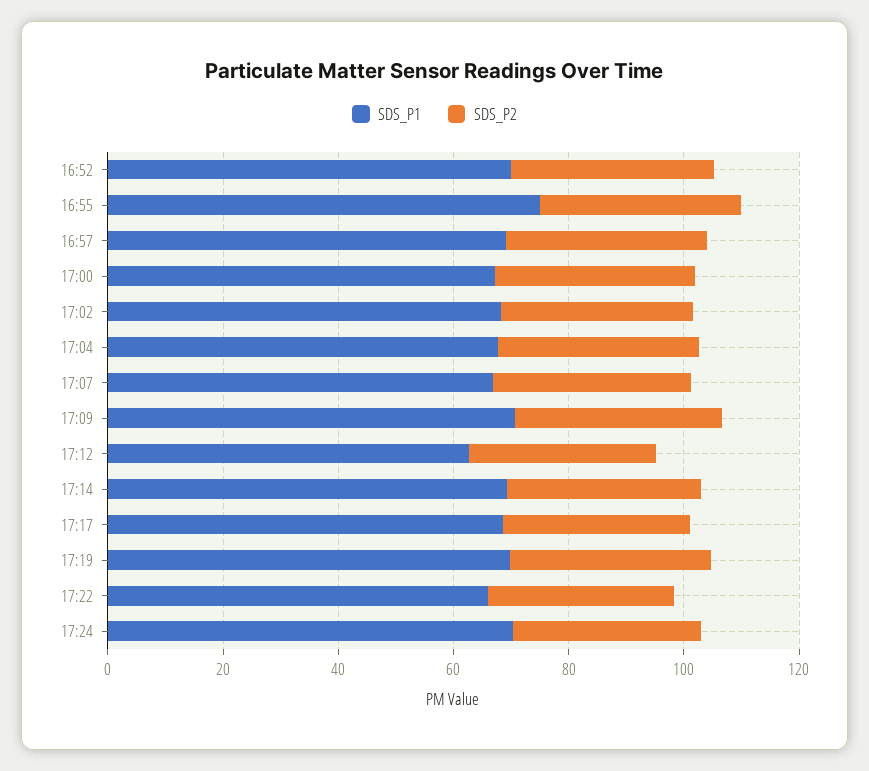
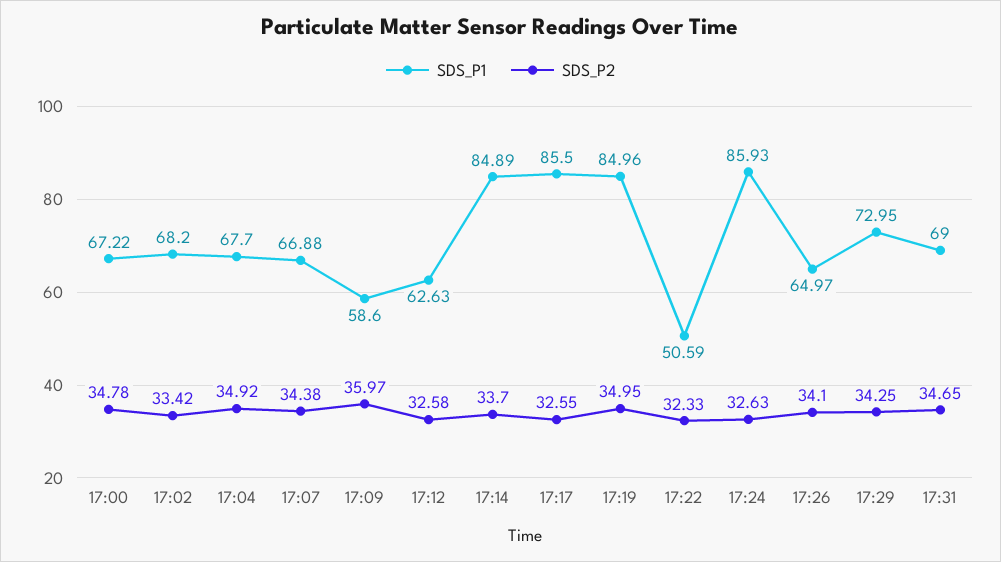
SDS_P1, 16:52: 70 -> none
SDS_P2, 16:52: 35 -> none
SDS_P1, 16:55: 75 -> none
SDS_P2, 16:55: 35 -> none
SDS_P1, 16:57: 70 -> none
SDS_P2, 16:57: 35 -> none
SDS_P1, 17:09: 70 -> 58.6
SDS_P1, 17:14: 70 -> 84.89
SDS_P1, 17:17: 70 -> 85.5
SDS_P1, 17:19: 70 -> 84.96
SDS_P1, 17:22: 65 -> 50.59
SDS_P1, 17:24: 70 -> 85.93
SDS_P1, 17:26: none -> 64.97
SDS_P2, 17:26: none -> 34.1
SDS_P1, 17:29: none -> 72.95
SDS_P2, 17:29: none -> 34.25
SDS_P1, 17:31: none -> 69
SDS_P2, 17:31: none -> 34.65

